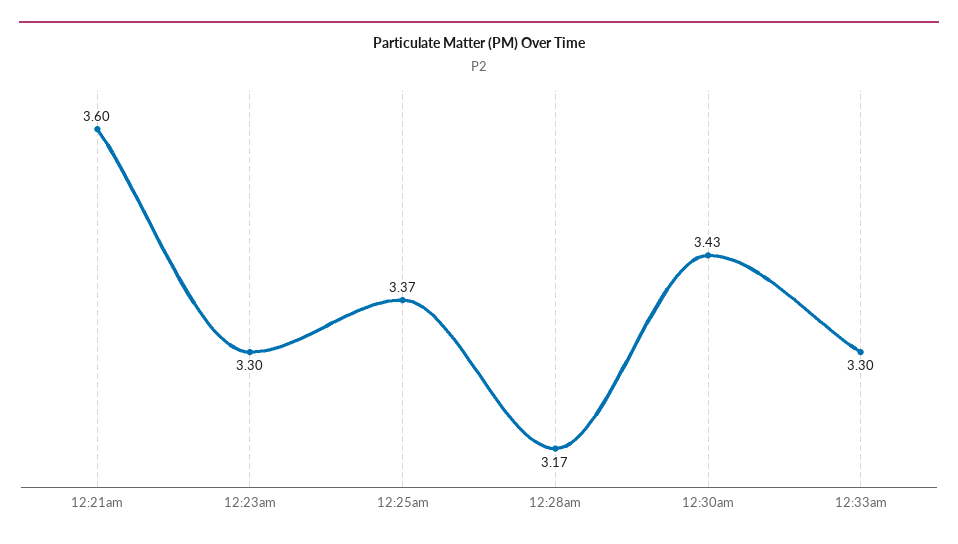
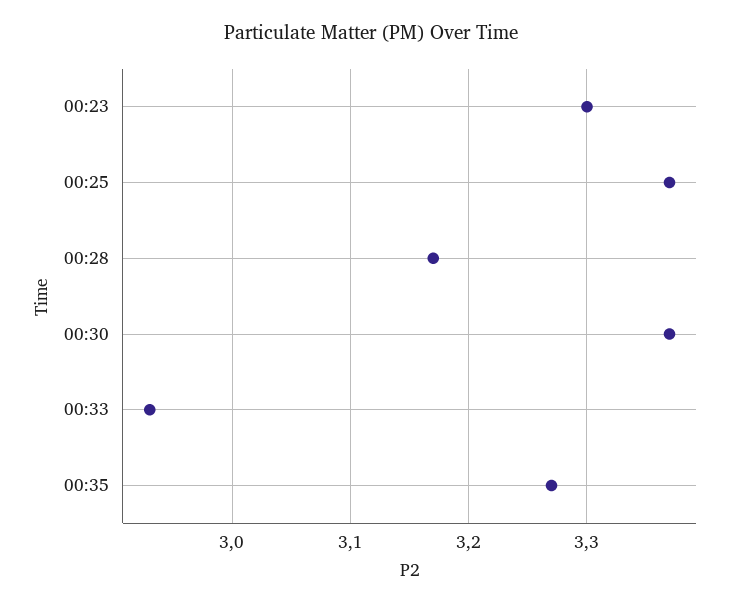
12:21am: 3.6 -> none
12:30am: 3.43 -> 3.37
12:33am: 3.3 -> 2.93
00:35: none -> 3.27

